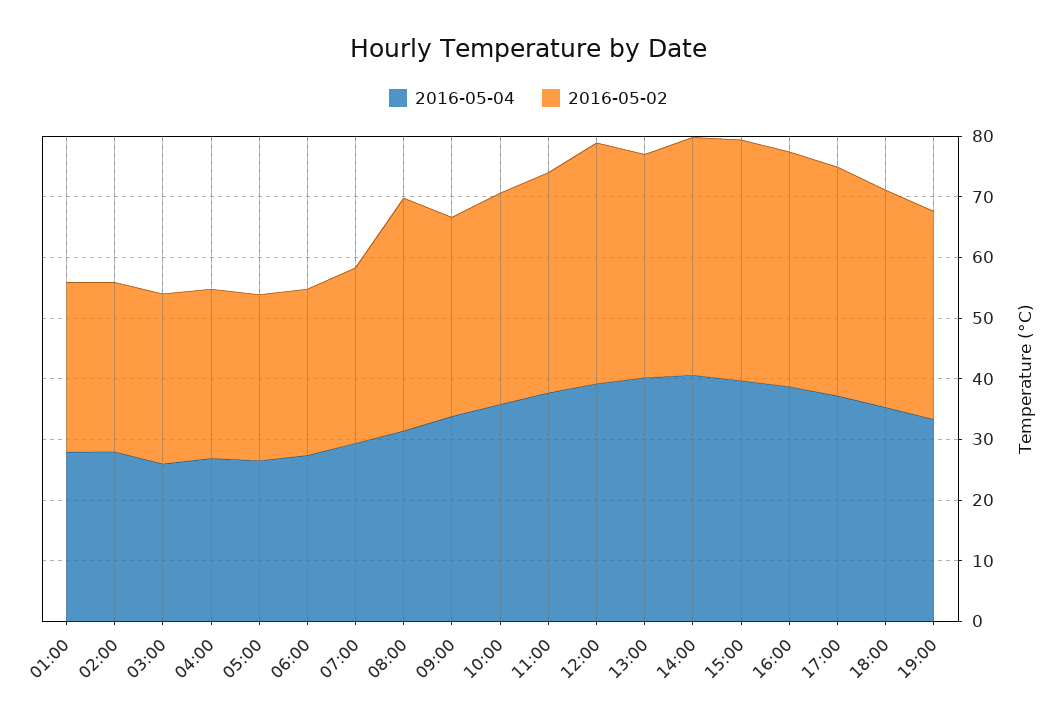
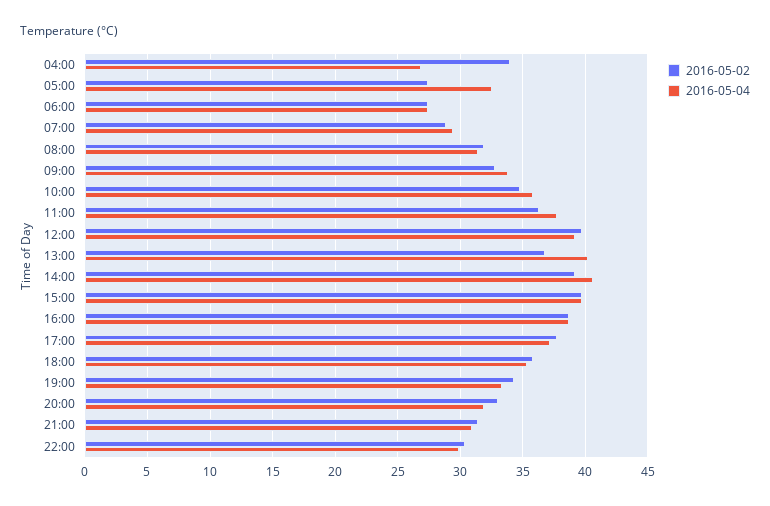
2016-05-04, 01:00: 28 -> none
2016-05-02, 01:00: 28 -> none
2016-05-04, 02:00: 28 -> none
2016-05-02, 02:00: 28 -> none
2016-05-04, 03:00: 26 -> none
2016-05-02, 03:00: 28 -> none
2016-05-02, 04:00: 28 -> 34
2016-05-04, 05:00: 26 -> 32.5
2016-05-02, 08:00: 38 -> 32
2016-05-02, 20:00: none -> 33
2016-05-04, 20:00: none -> 32
2016-05-02, 21:00: none -> 31.5
2016-05-04, 21:00: none -> 31
2016-05-02, 22:00: none -> 30.5
2016-05-04, 22:00: none -> 30

